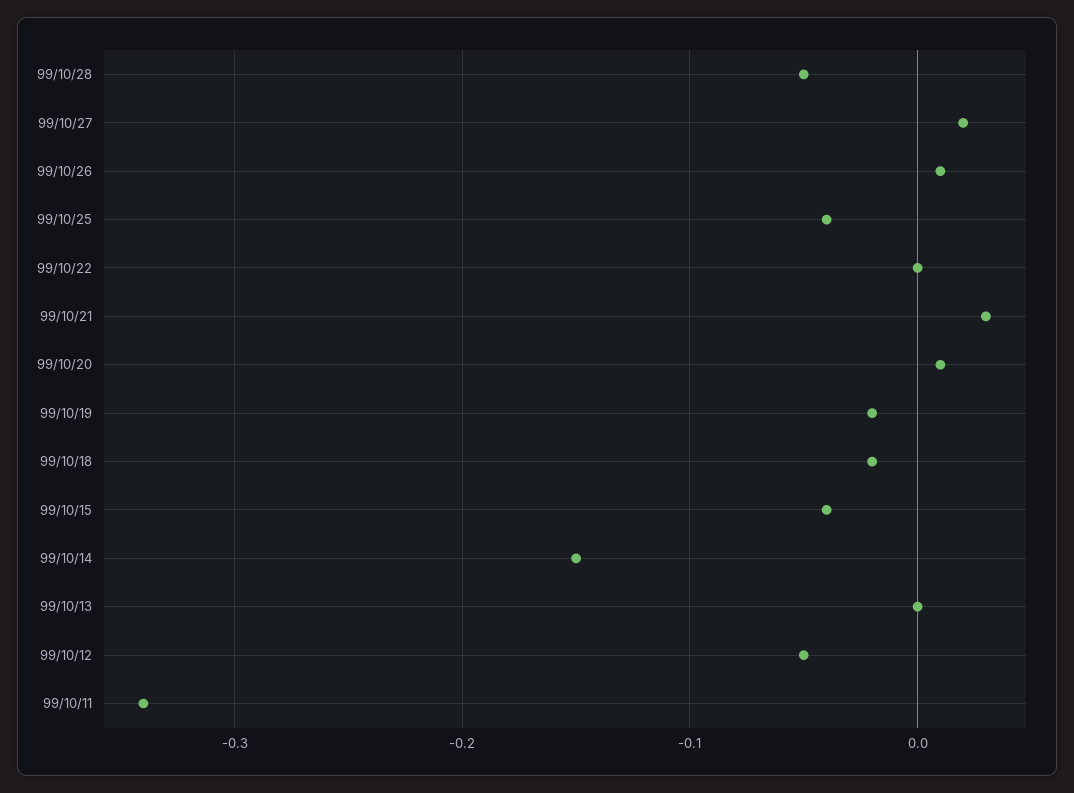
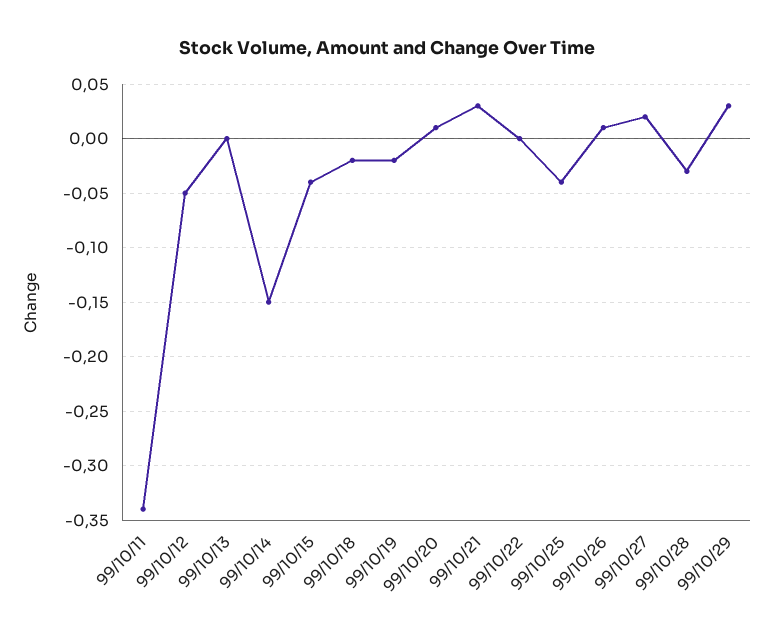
99/10/28: -0.05 -> -0.03
99/10/29: none -> 0.03

